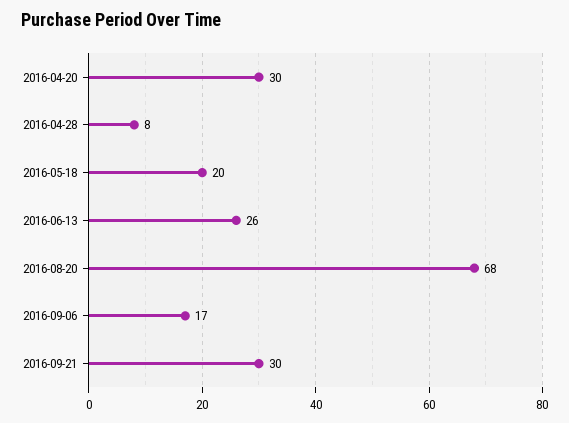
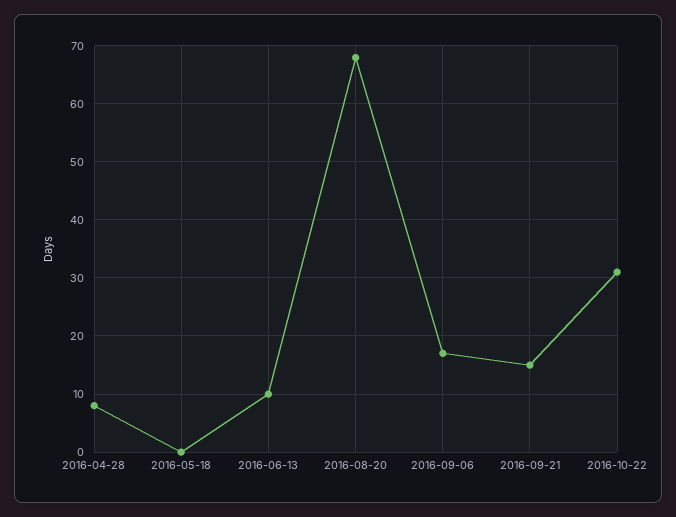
2016-04-20: 30 -> none
2016-05-18: 20 -> 0
2016-06-13: 26 -> 10
2016-09-21: 30 -> 15
2016-10-22: none -> 30

